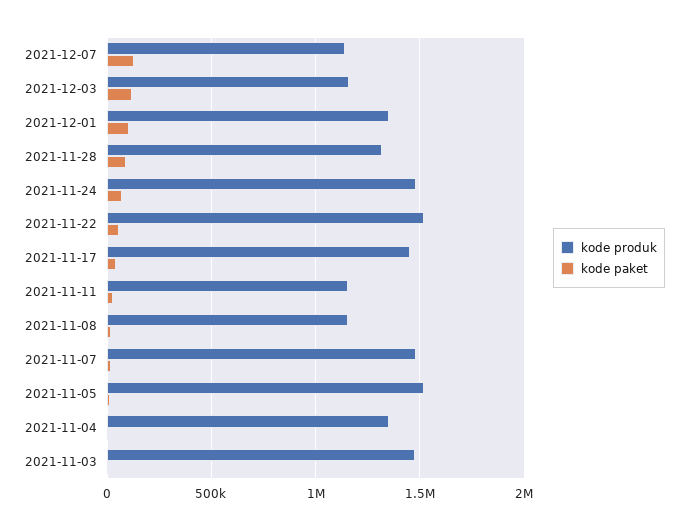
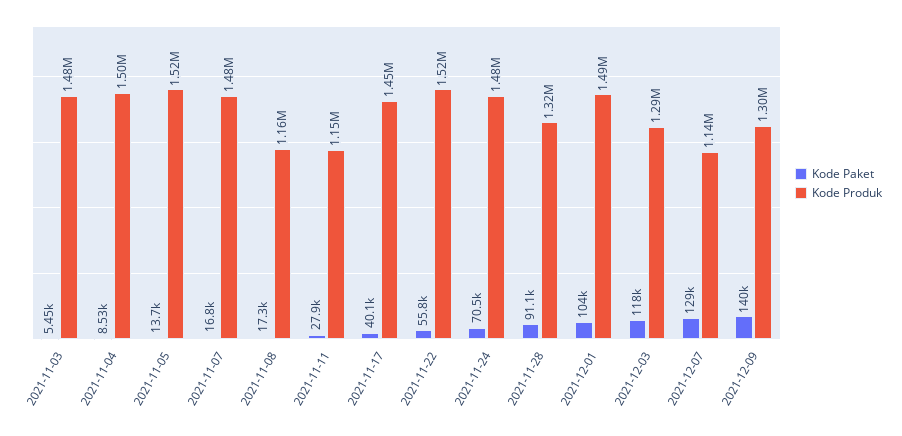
kode produk, 2021-12-03: 1150000 -> 1290000
kode produk, 2021-12-01: 1350000 -> 1490000
kode produk, 2021-11-04: 1350000 -> 1500000
kode paket, 2021-12-09: none -> 140000
kode produk, 2021-12-09: none -> 1300000

